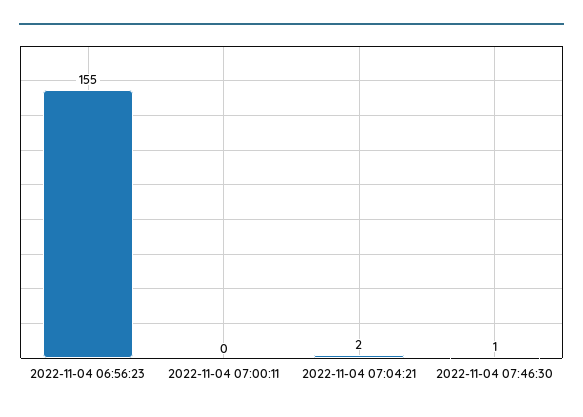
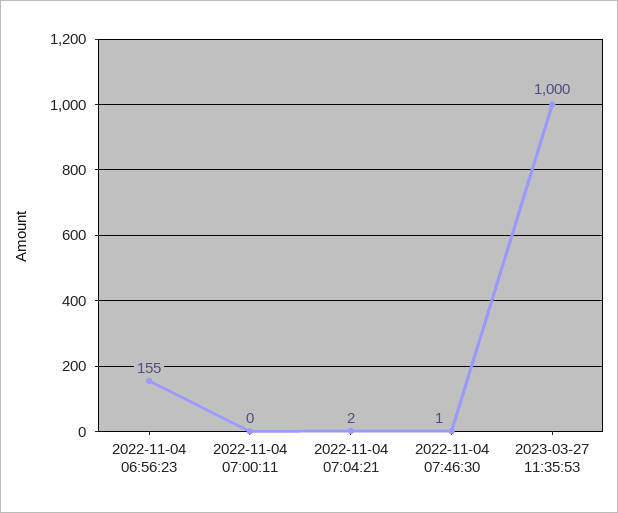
2023-03-27 11:35:53: none -> 1000

